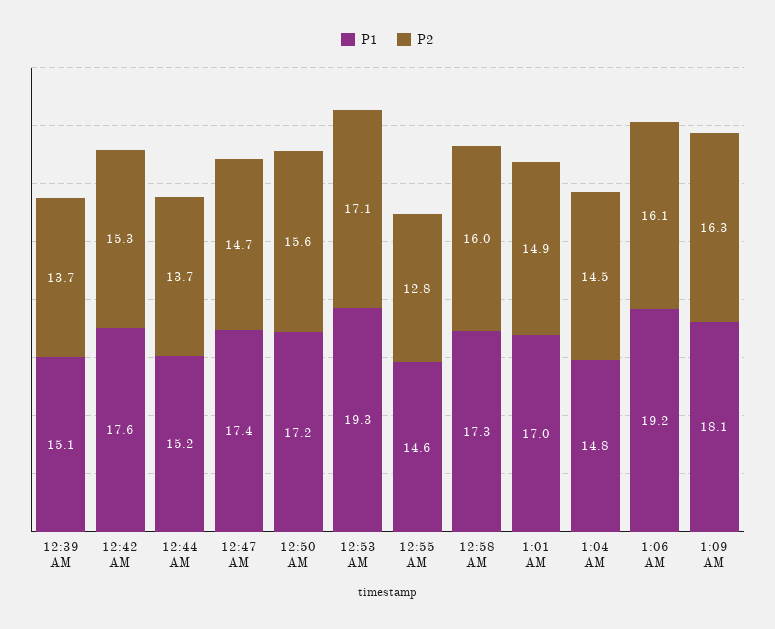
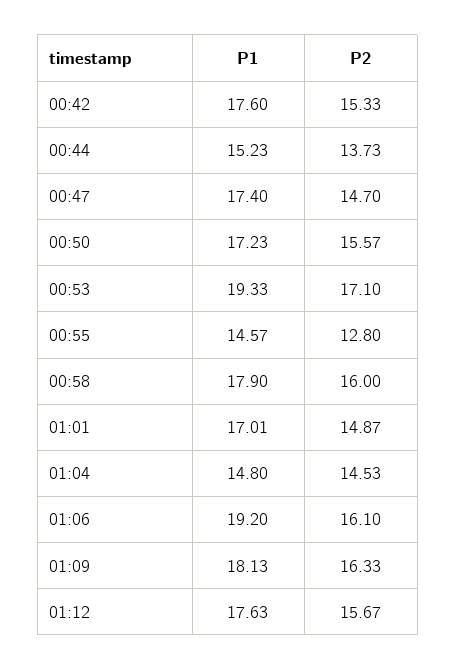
P1, 12:39 AM: 15.1 -> none
P2, 12:39 AM: 13.7 -> none
P1, 12:58 AM: 17.3 -> 17.9
P1, 01:12: none -> 17.63
P2, 01:12: none -> 15.67

